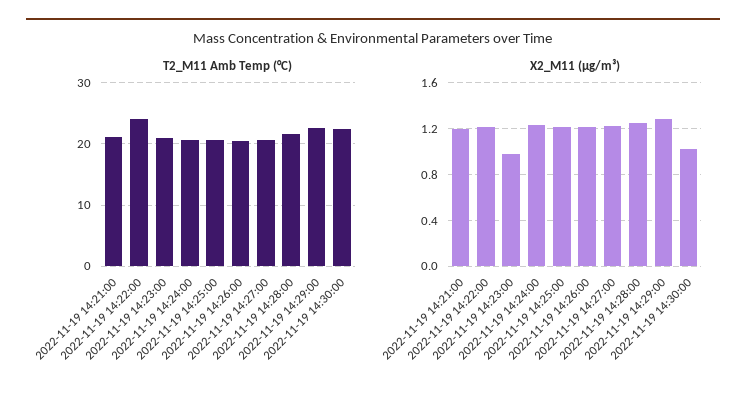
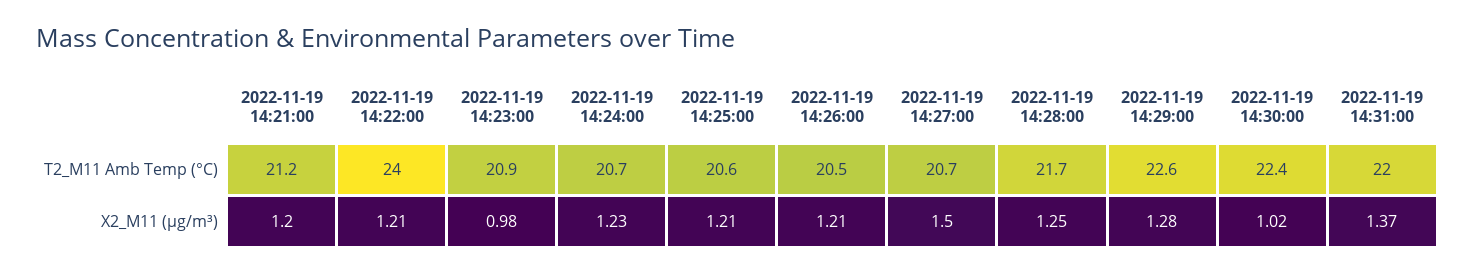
X2_M11 (μg/m³), 2022-11-19 14:27:00: 1.2 -> 1.5
T2_M11 Amb Temp (°C), 2022-11-19 14:31:00: none -> 22
X2_M11 (μg/m³), 2022-11-19 14:31:00: none -> 1.37

